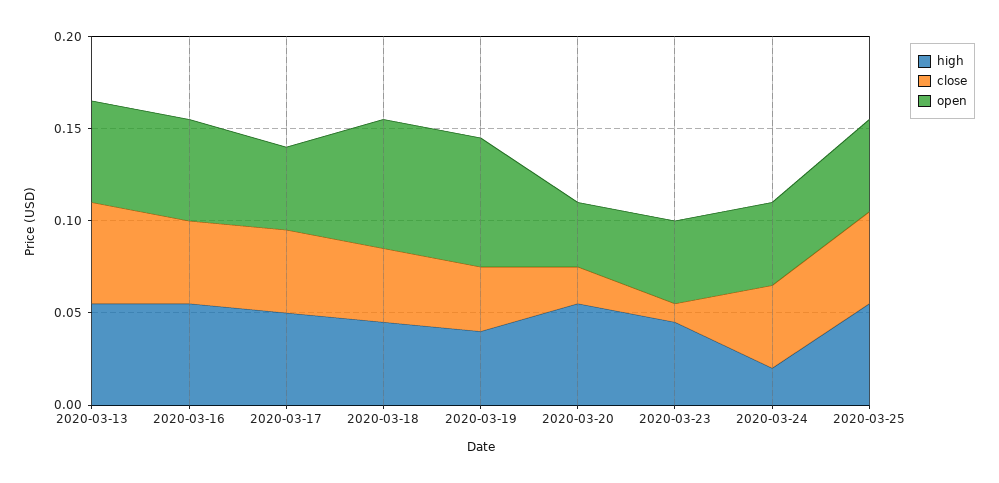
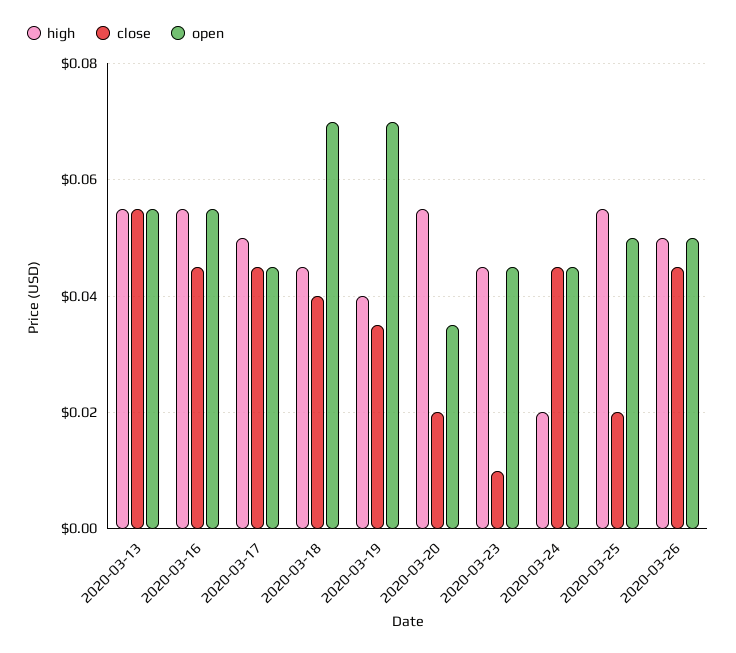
close, 2020-03-25: 0.05 -> 0.02
high, 2020-03-26: none -> 0.05
close, 2020-03-26: none -> 0.045
open, 2020-03-26: none -> 0.05

